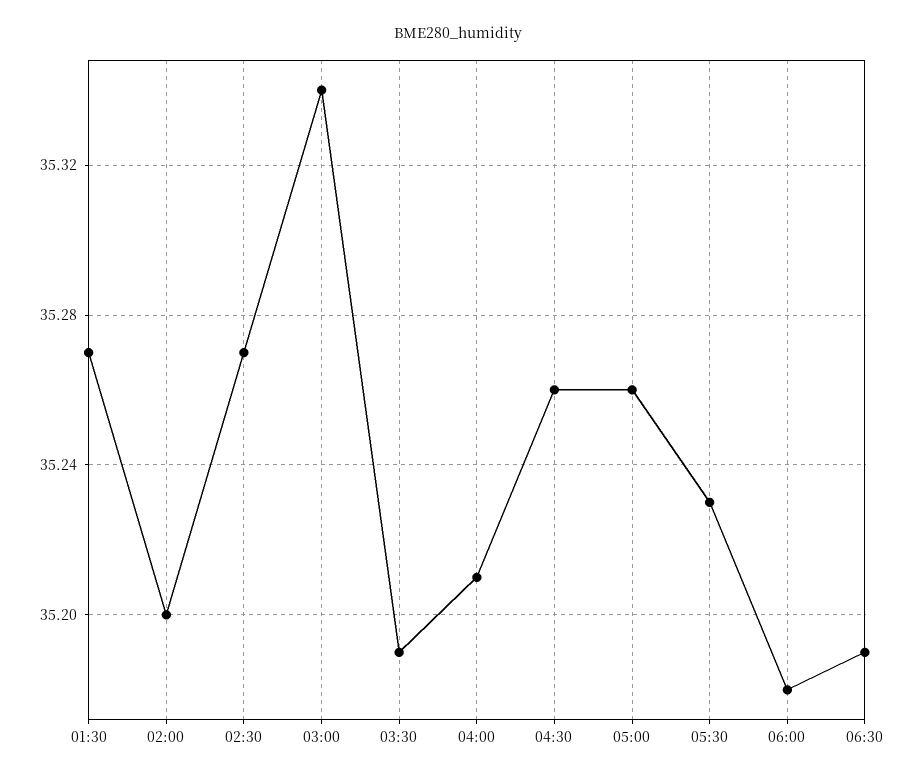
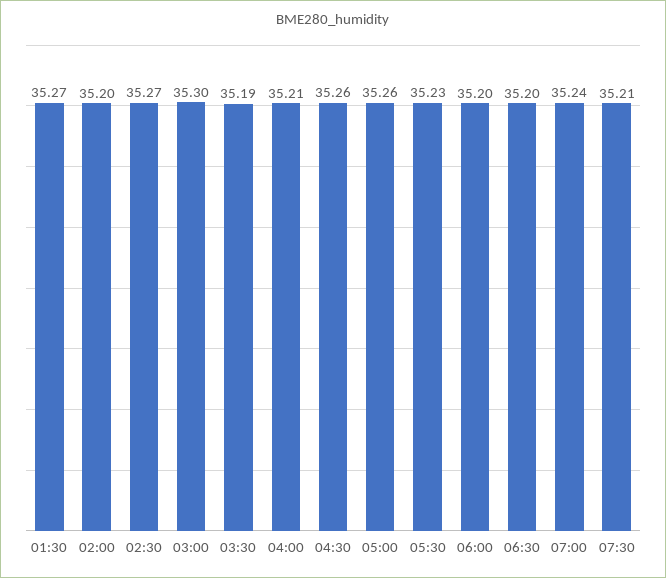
03:00: 35.34 -> 35.3
06:00: 35.18 -> 35.2
06:30: 35.19 -> 35.2
07:00: none -> 35.24
07:30: none -> 35.21

